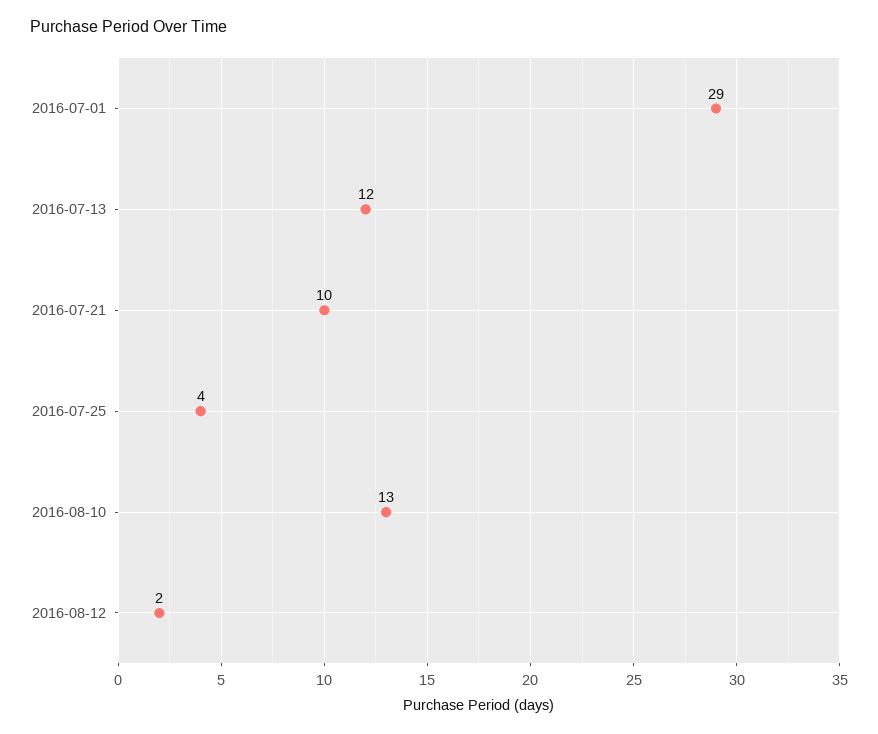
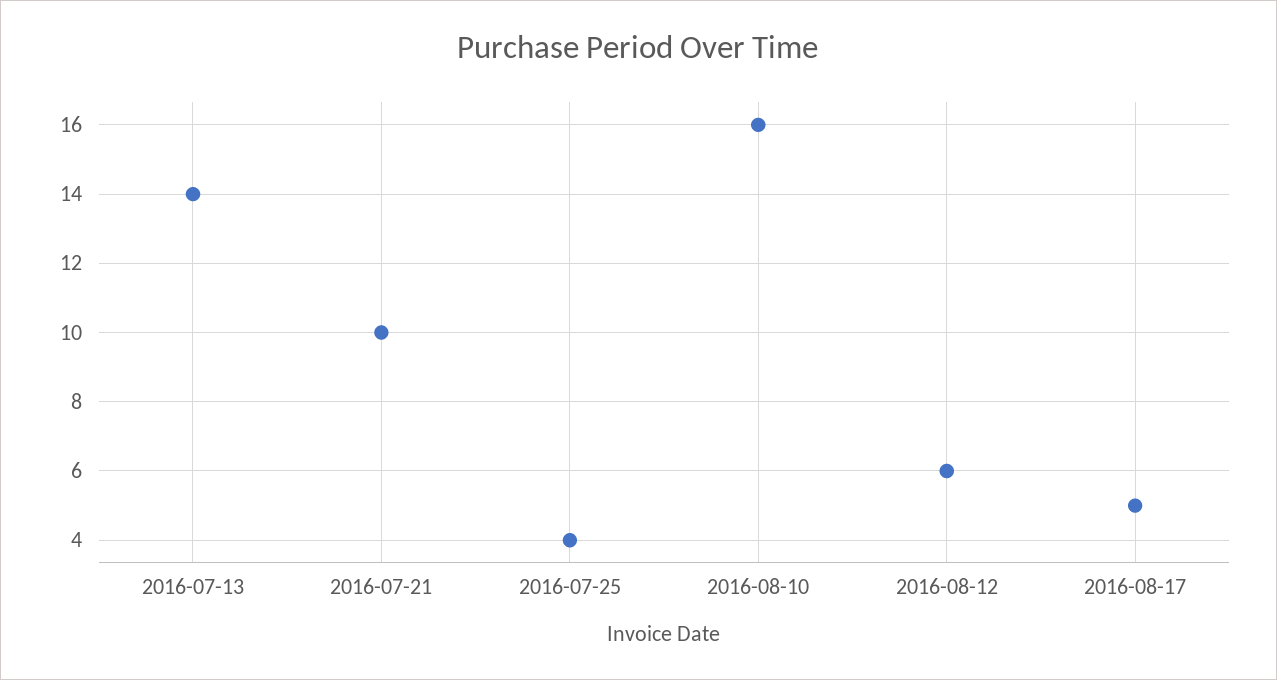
2016-07-01: 29 -> none
2016-07-13: 12 -> 14
2016-08-10: 13 -> 16
2016-08-12: 2 -> 6
2016-08-17: none -> 5

